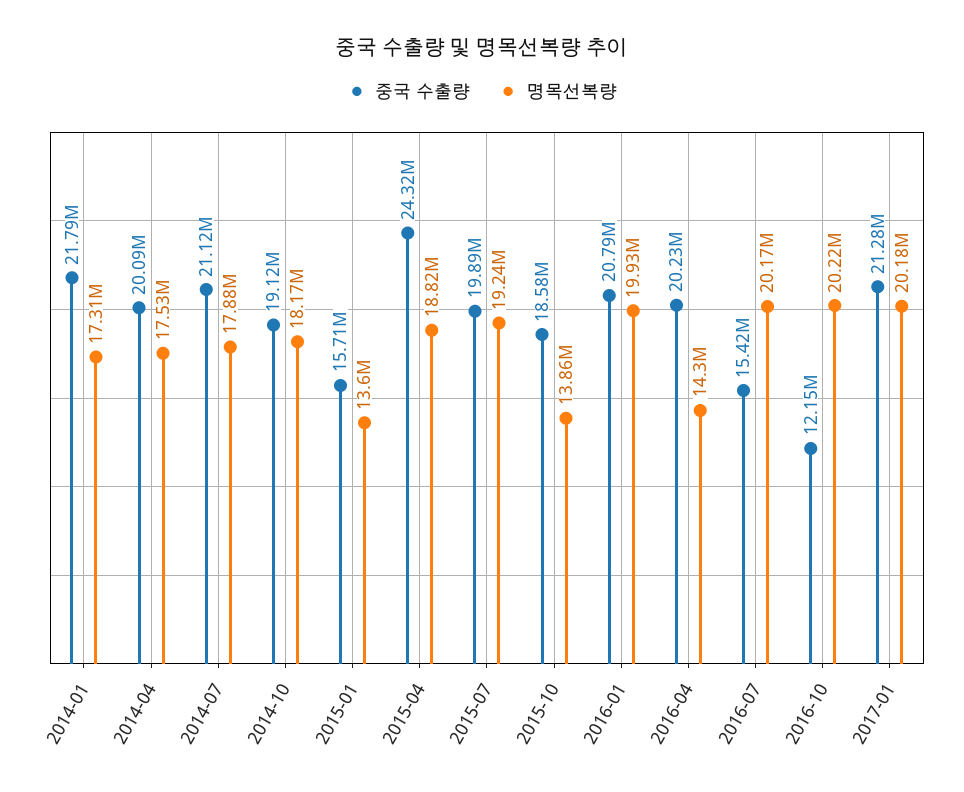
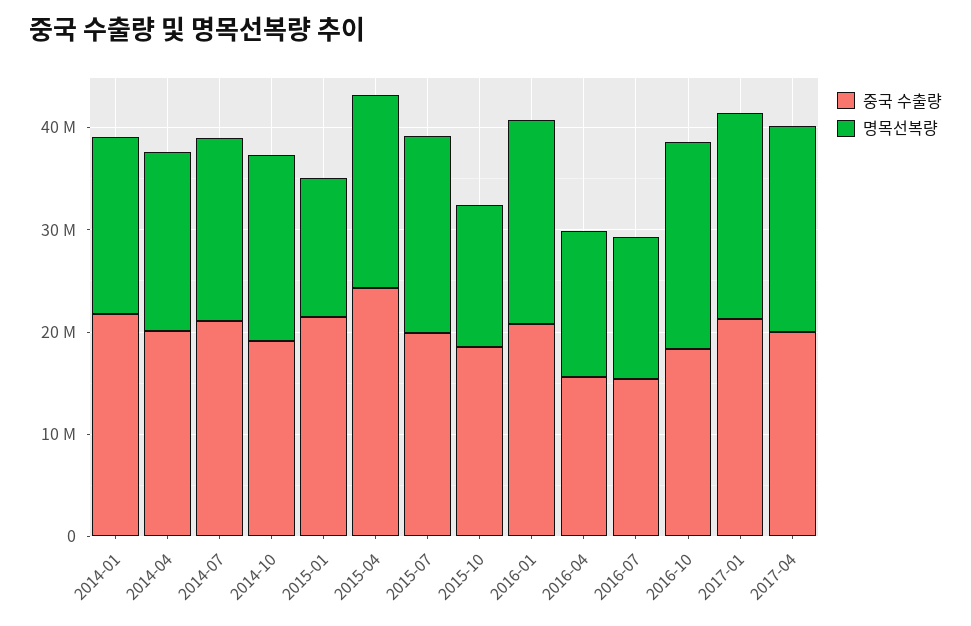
중국 수출량, 2015-01: 15710000 -> 22000000
중국 수출량, 2016-04: 20230000 -> 16000000
명목선복량, 2016-07: 20170000 -> 14000000
중국 수출량, 2016-10: 12150000 -> 18000000
중국 수출량, 2017-04: none -> 20000000
명목선복량, 2017-04: none -> 20000000

